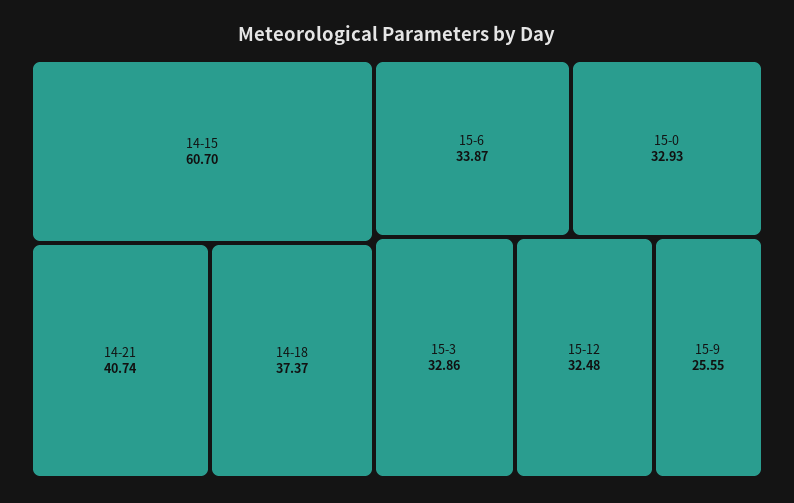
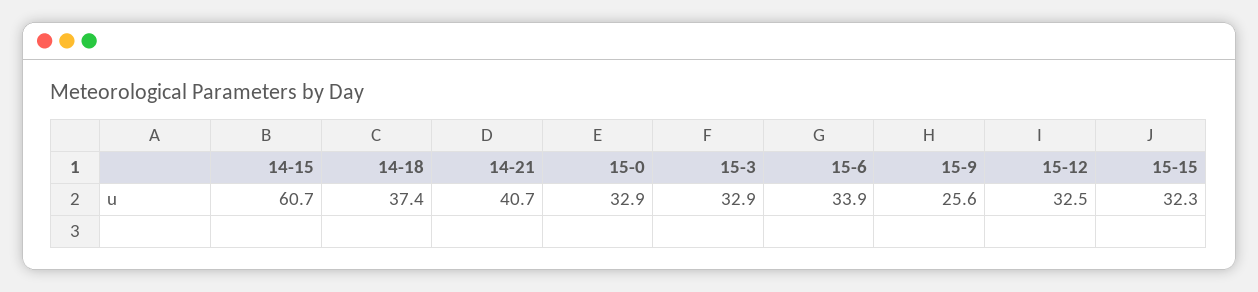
15-15: none -> 32.3

